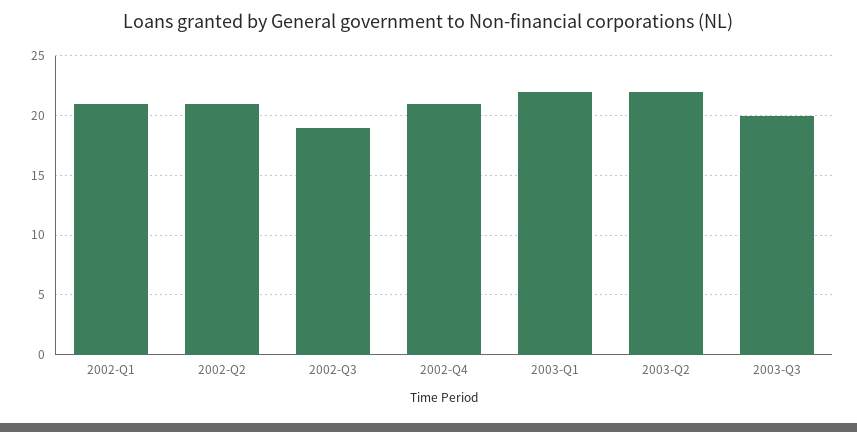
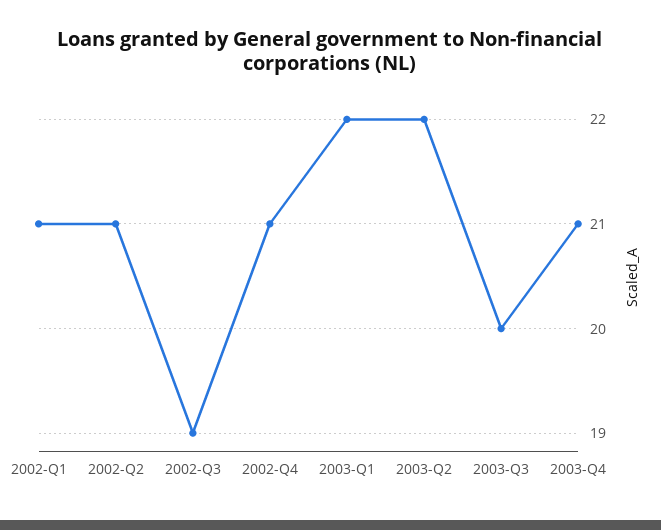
2003-Q4: none -> 21

